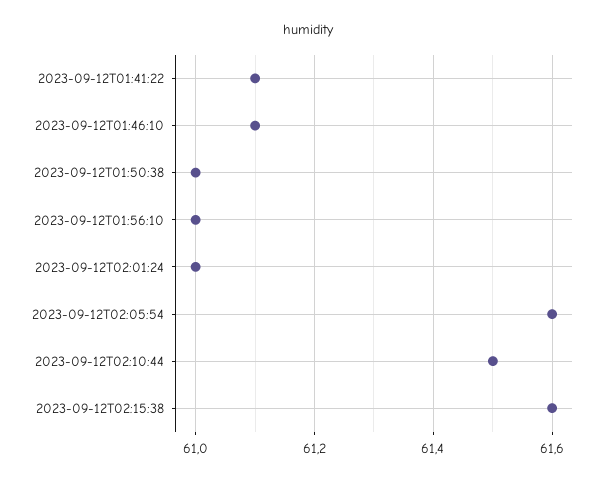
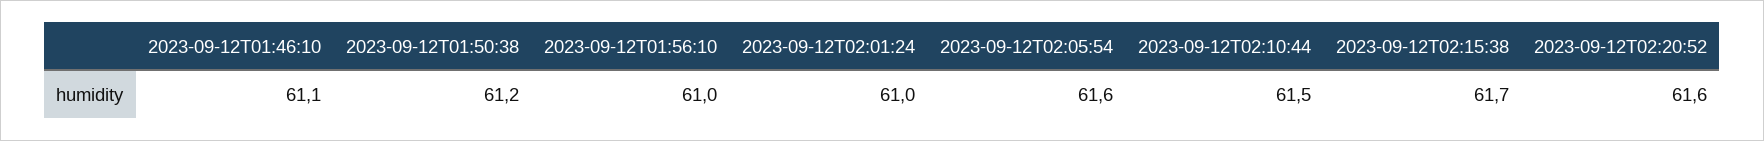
2023-09-12T01:41:22: 61.1 -> none
2023-09-12T01:50:38: 61 -> 61.2
2023-09-12T02:15:38: 61.6 -> 61.7
2023-09-12T02:20:52: none -> 61.6

